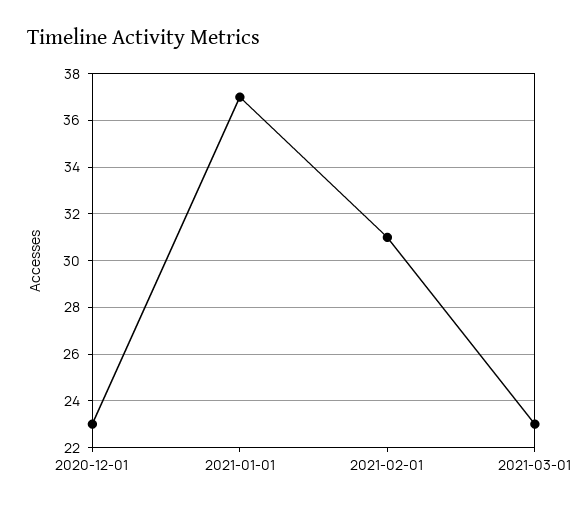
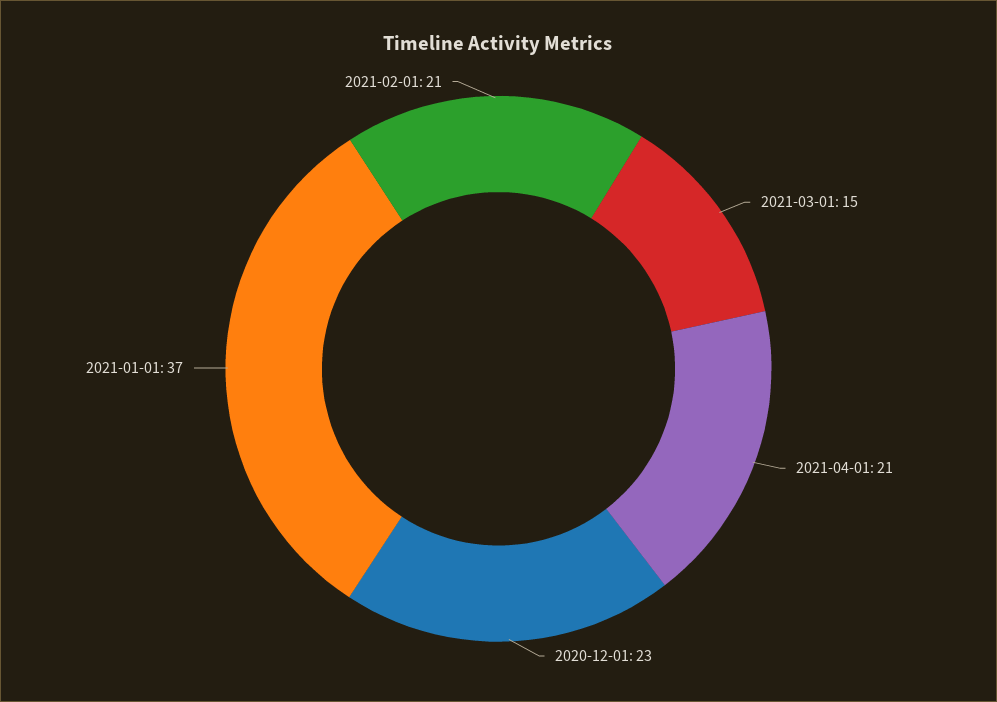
2021-02-01: 31 -> 21
2021-03-01: 23 -> 15
2021-04-01: none -> 21

